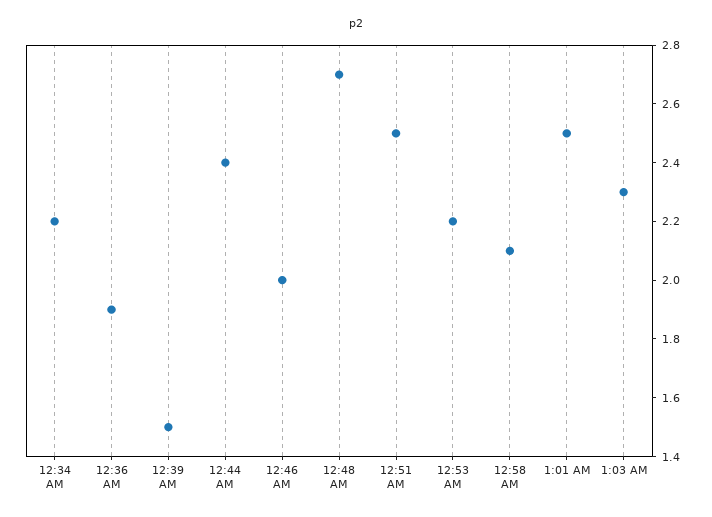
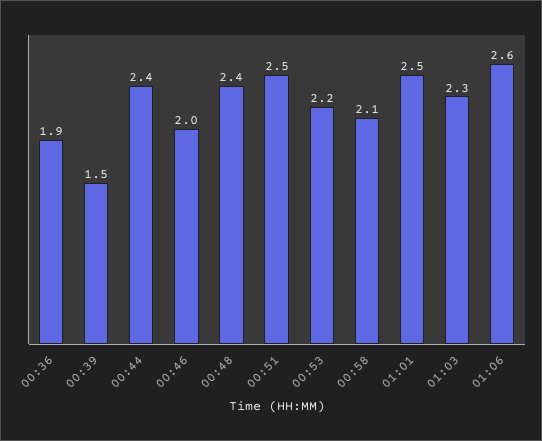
12:34 AM: 2.2 -> none
12:48 AM: 2.7 -> 2.4
01:06: none -> 2.6

